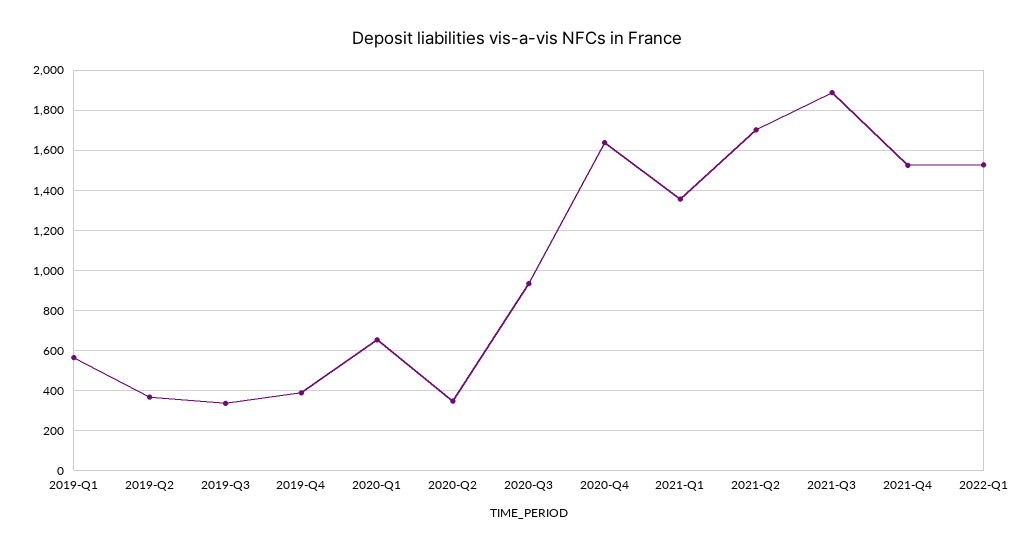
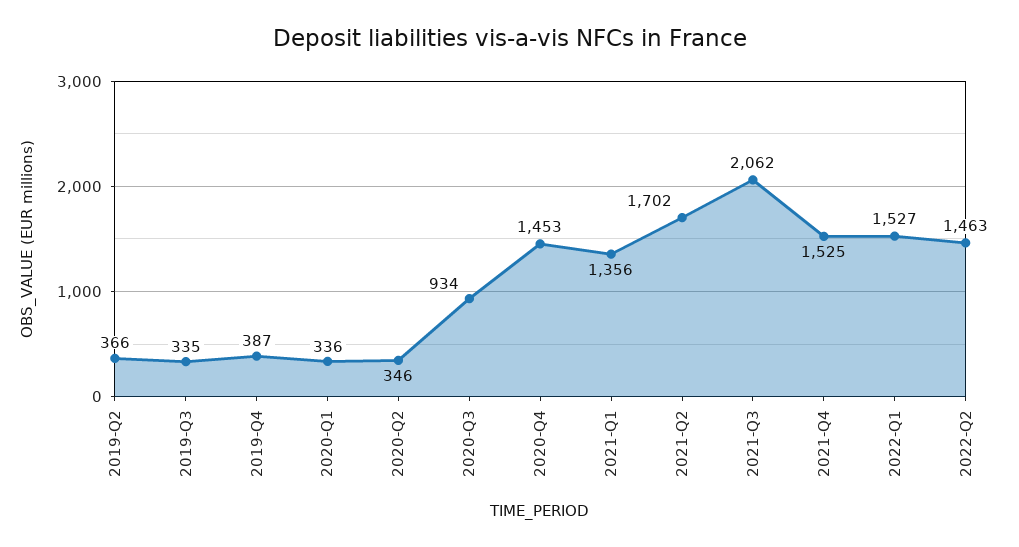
2019-Q1: 550 -> none
2020-Q1: 650 -> 336
2020-Q4: 1650 -> 1453
2021-Q3: 1900 -> 2062
2022-Q2: none -> 1463

